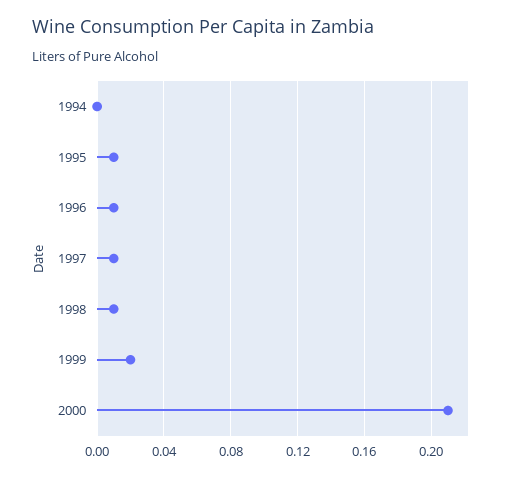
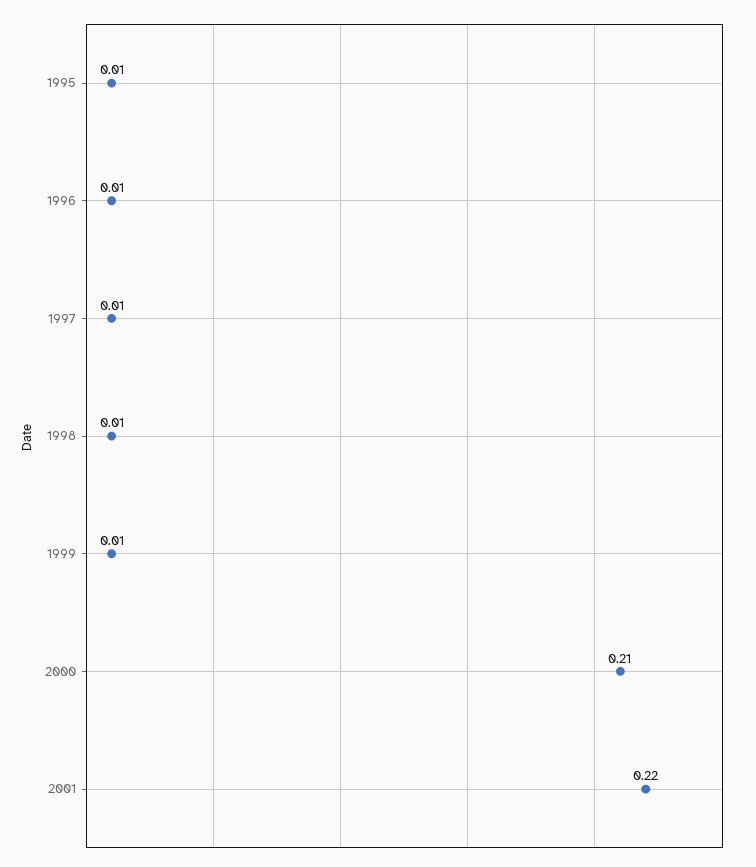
1994: 0 -> none
1999: 0.02 -> 0.01
2001: none -> 0.22

